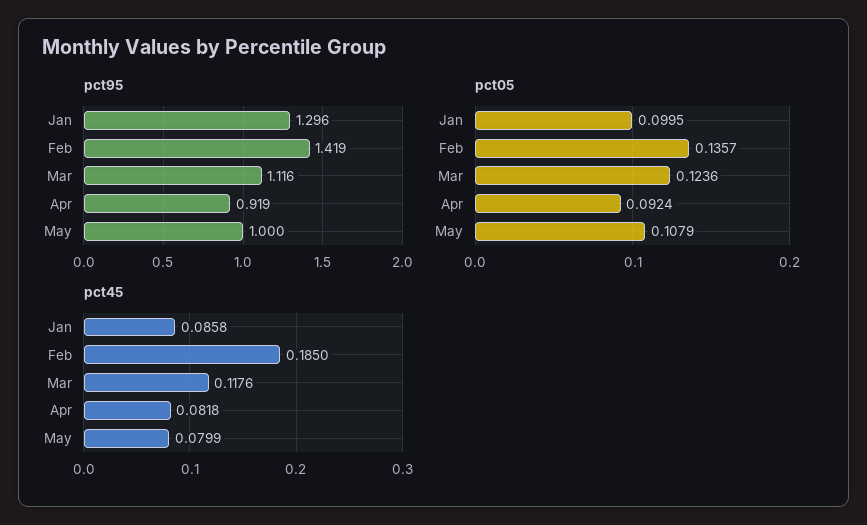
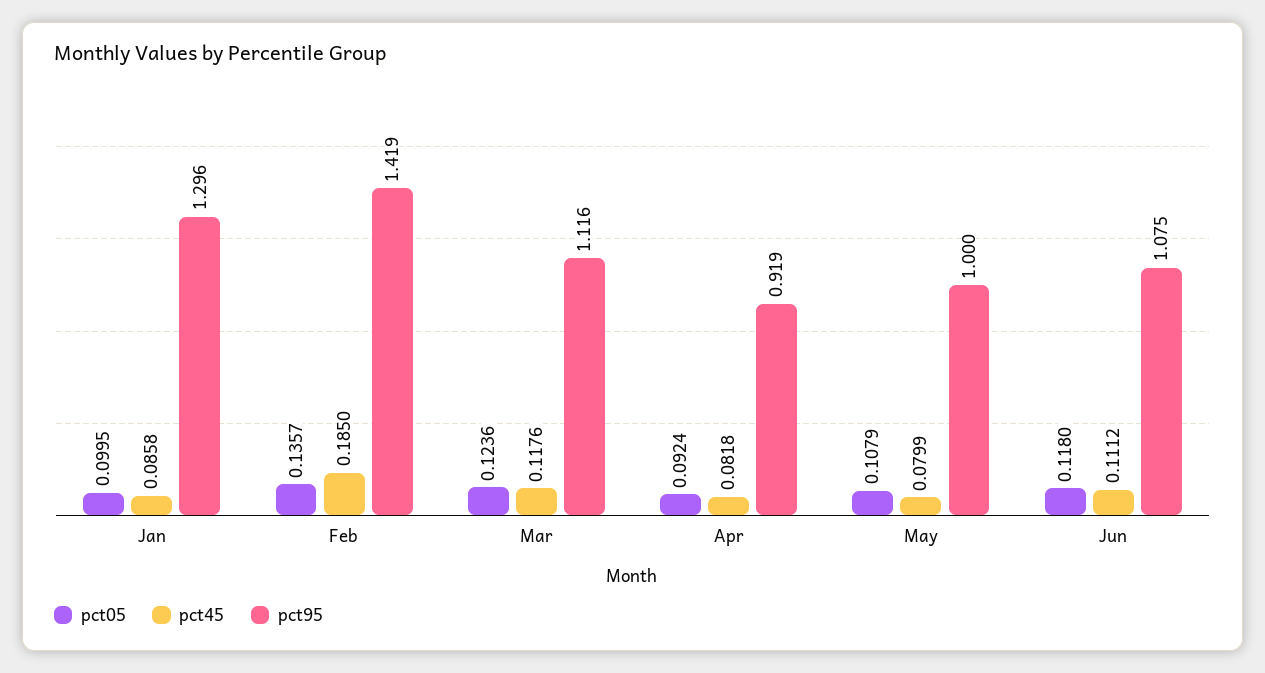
pct05, Jun: none -> 0.118
pct45, Jun: none -> 0.1112
pct95, Jun: none -> 1.075

